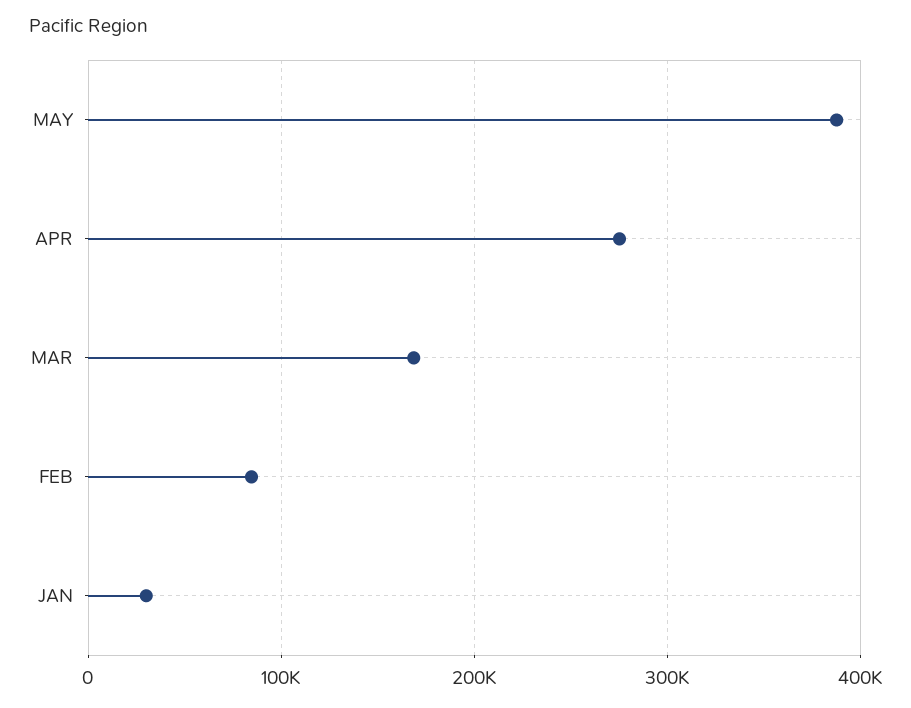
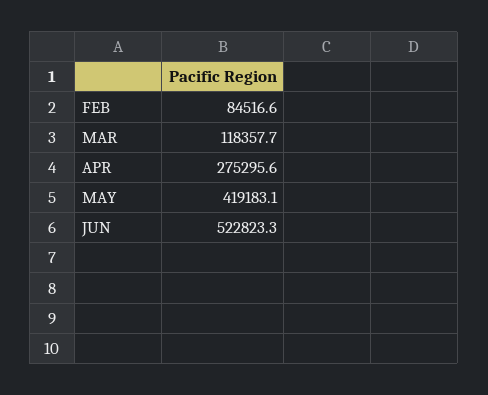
MAY: 390000 -> 419183.1
MAR: 170000 -> 118357.7
JAN: 30000 -> none
JUN: none -> 522823.3

